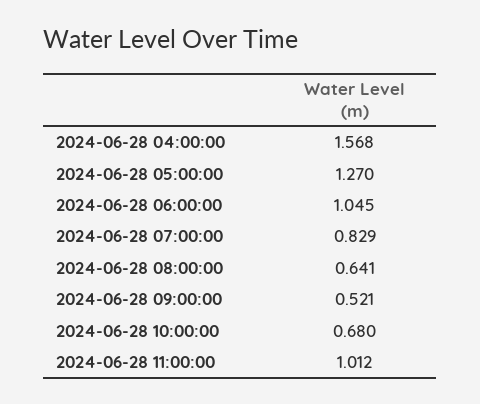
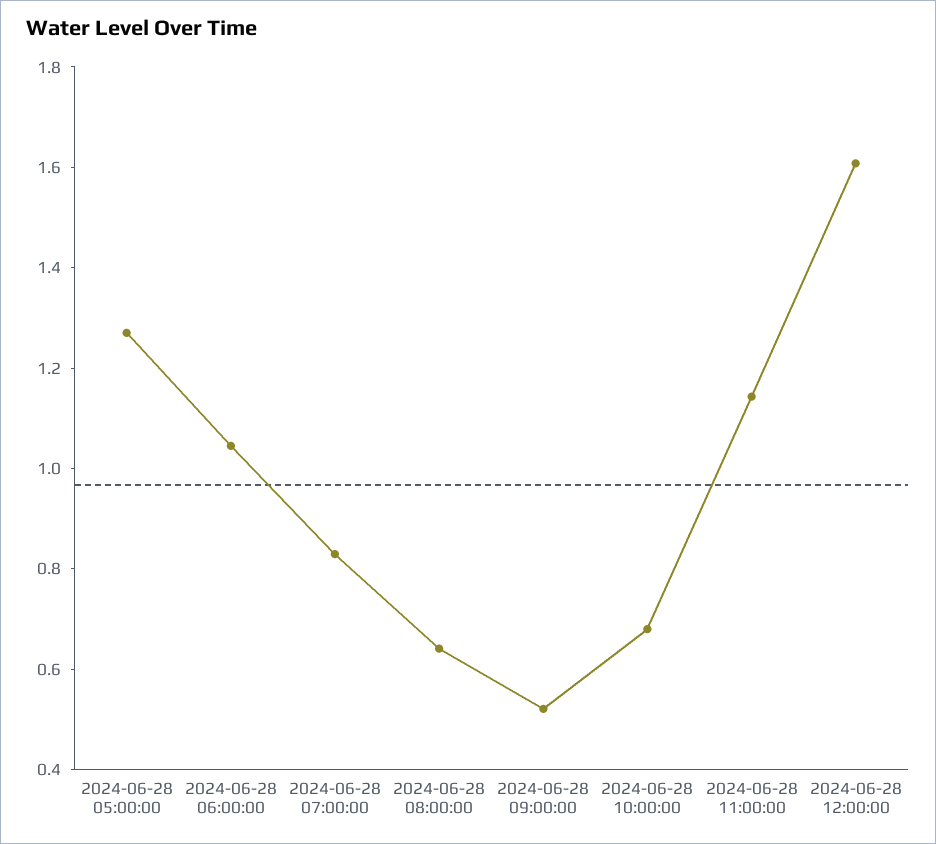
2024-06-28 04:00:00: 1.568 -> none
2024-06-28 11:00:00: 1.012 -> 1.15
2024-06-28 12:00:00: none -> 1.6

